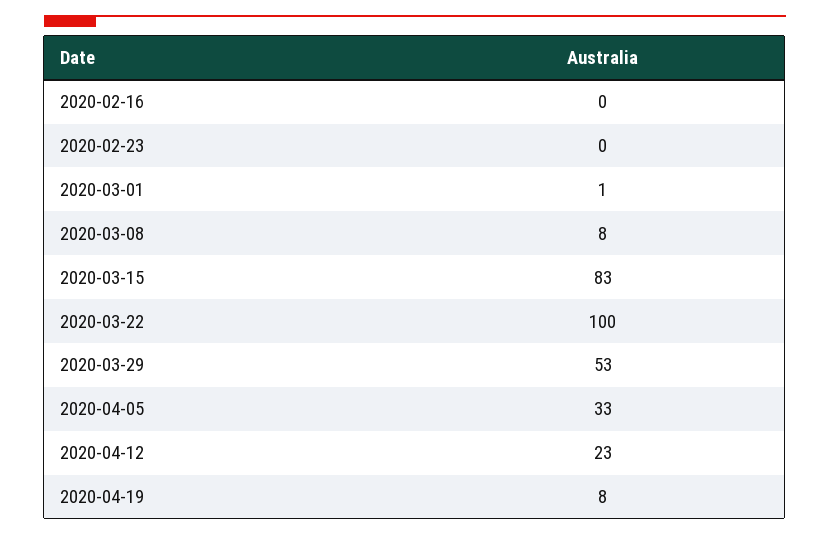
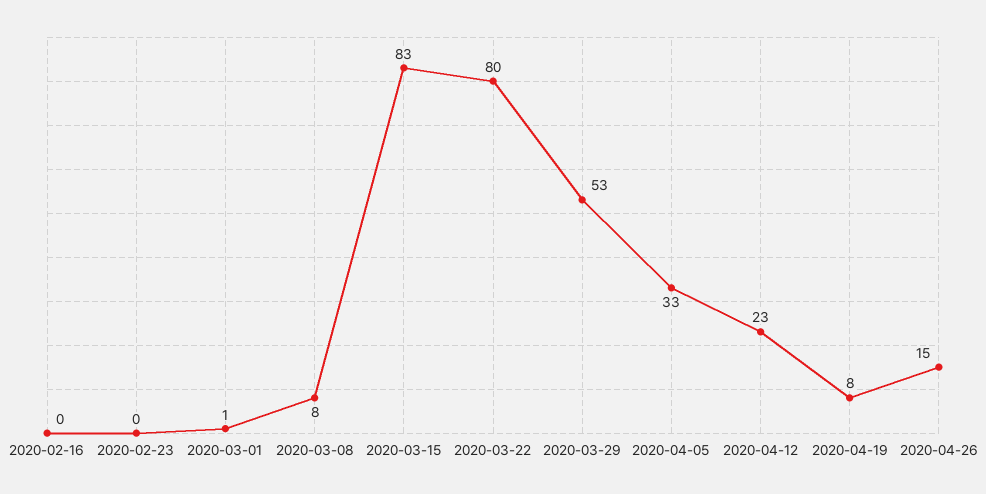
2020-03-22: 100 -> 80
2020-04-26: none -> 15

